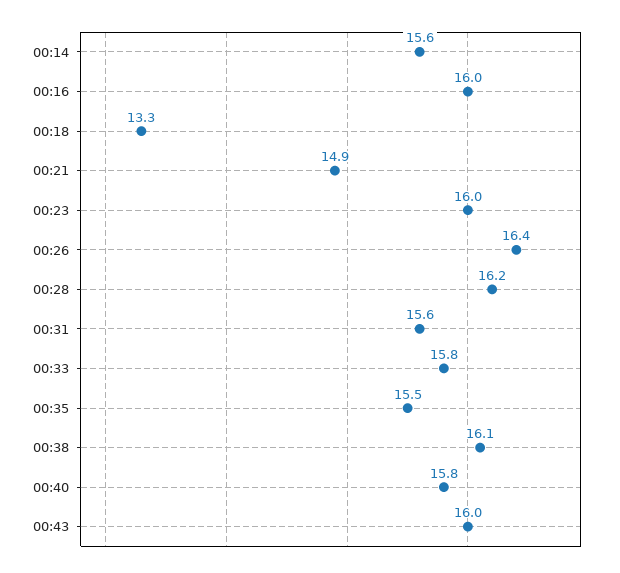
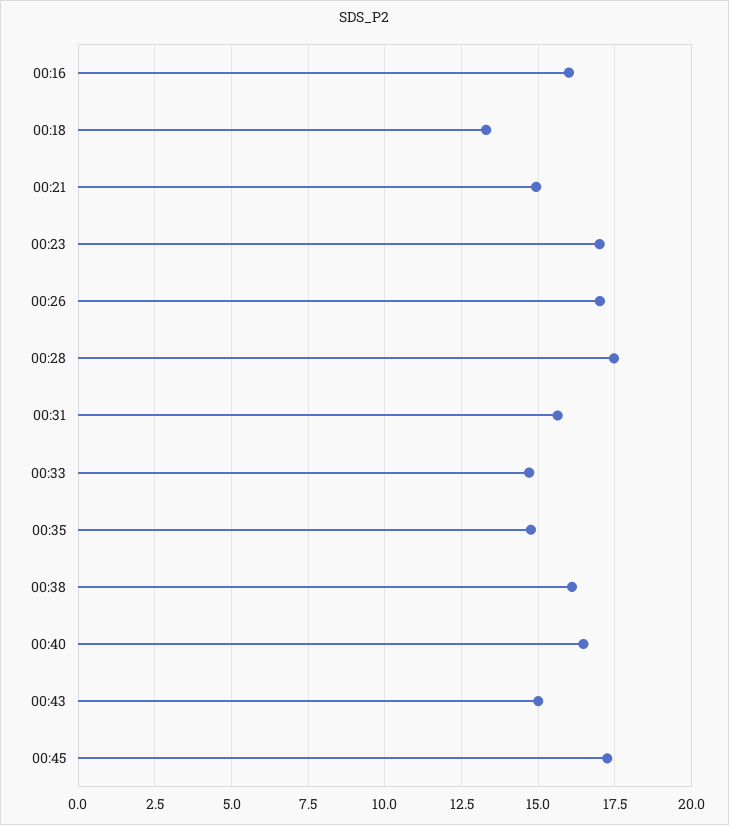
00:14: 15.6 -> none
00:23: 16 -> 17
00:26: 16.4 -> 17
00:28: 16.2 -> 17.5
00:33: 15.8 -> 14.75
00:35: 15.5 -> 14.75
00:40: 15.8 -> 16.5
00:43: 16 -> 15
00:45: none -> 17.25

